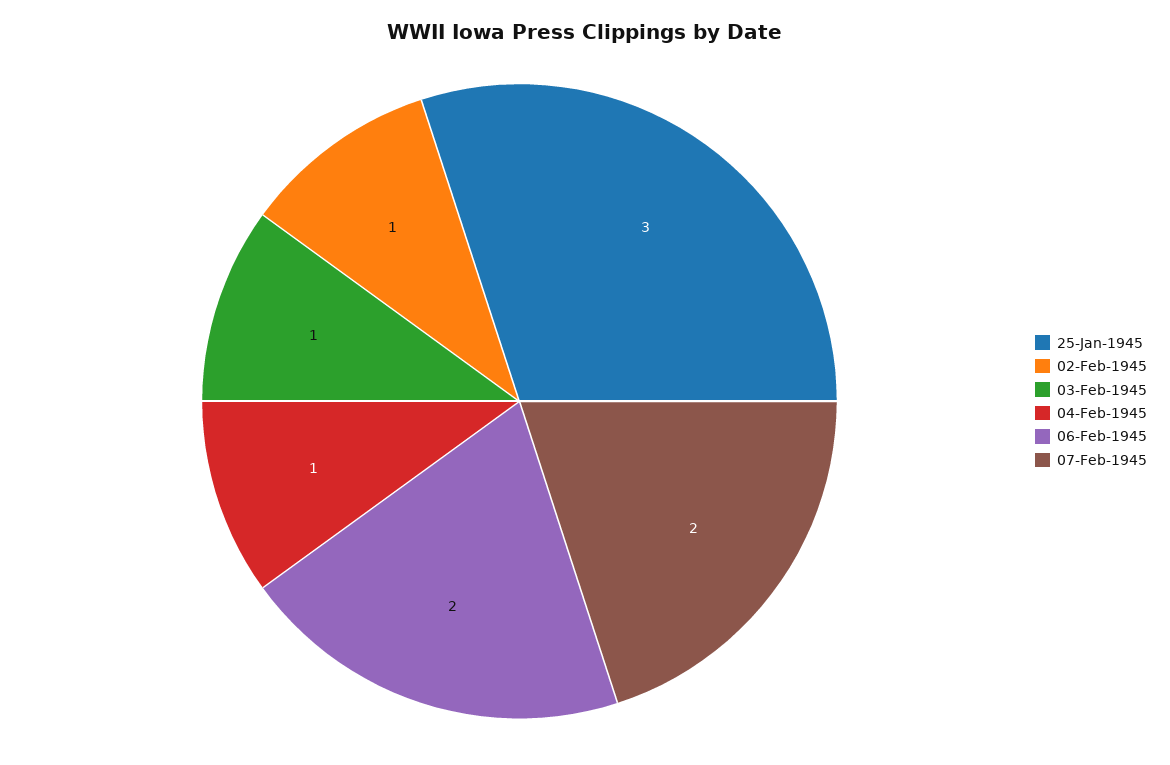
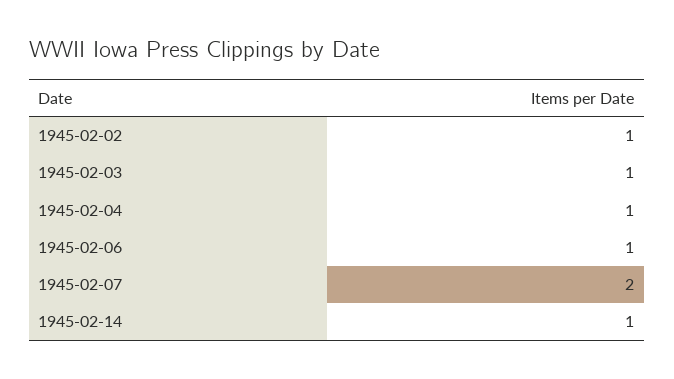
25-Jan-1945: 3 -> none
06-Feb-1945: 2 -> 1
1945-02-14: none -> 1

